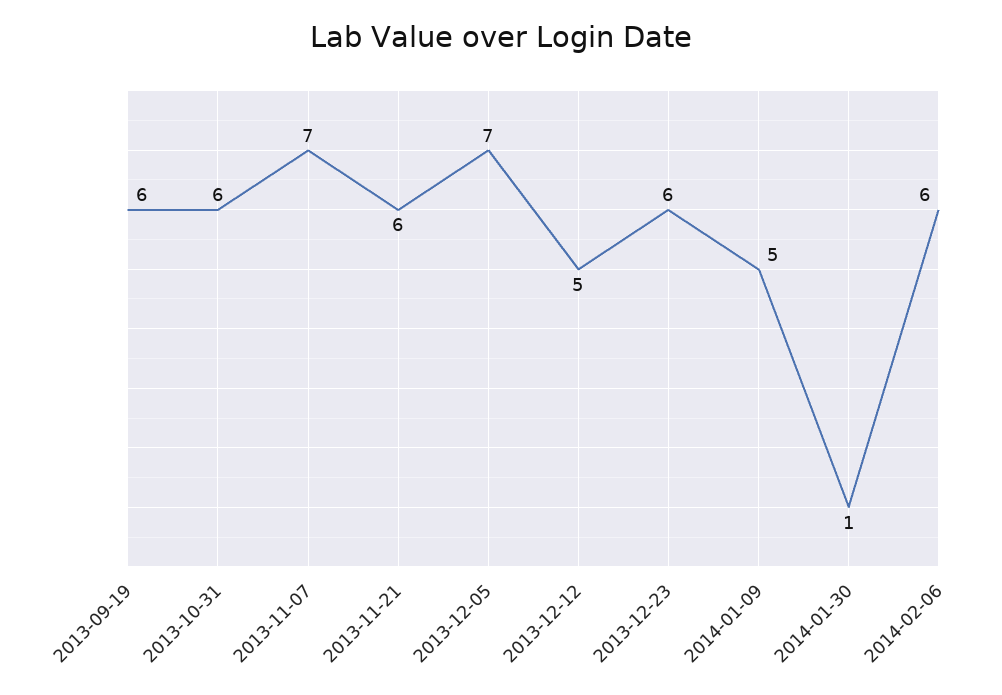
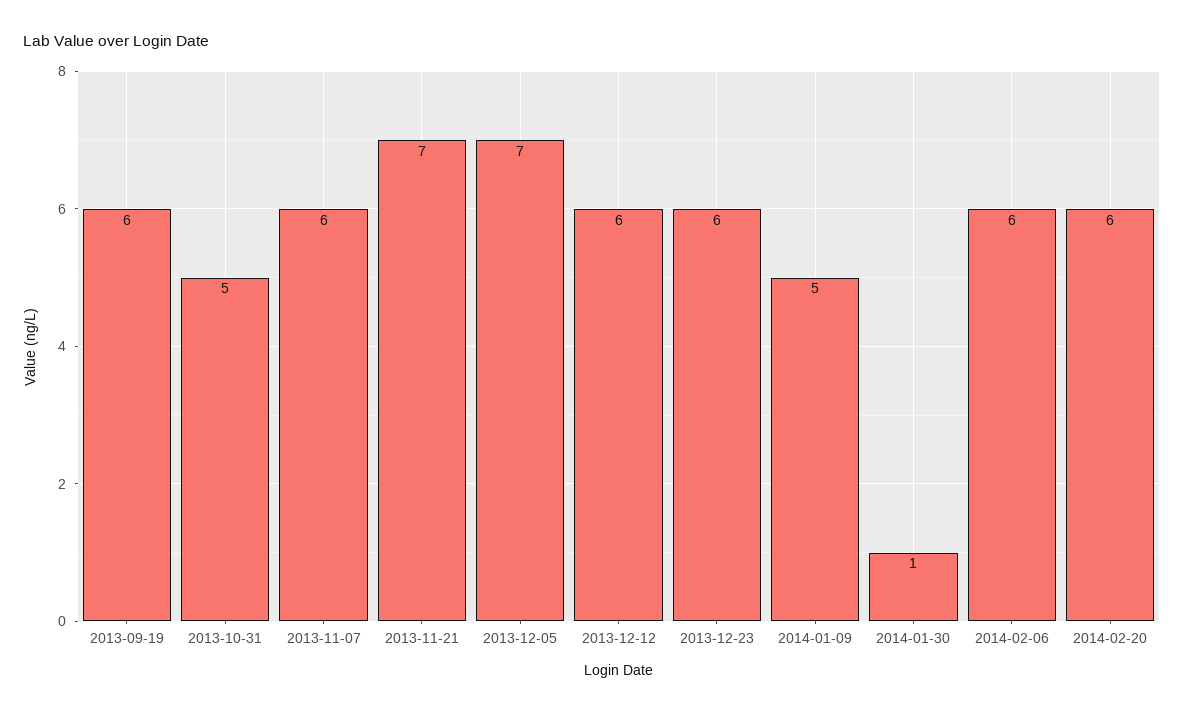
2013-10-31: 6 -> 5
2013-11-07: 7 -> 6
2013-11-21: 6 -> 7
2013-12-12: 5 -> 6
2014-02-20: none -> 6

